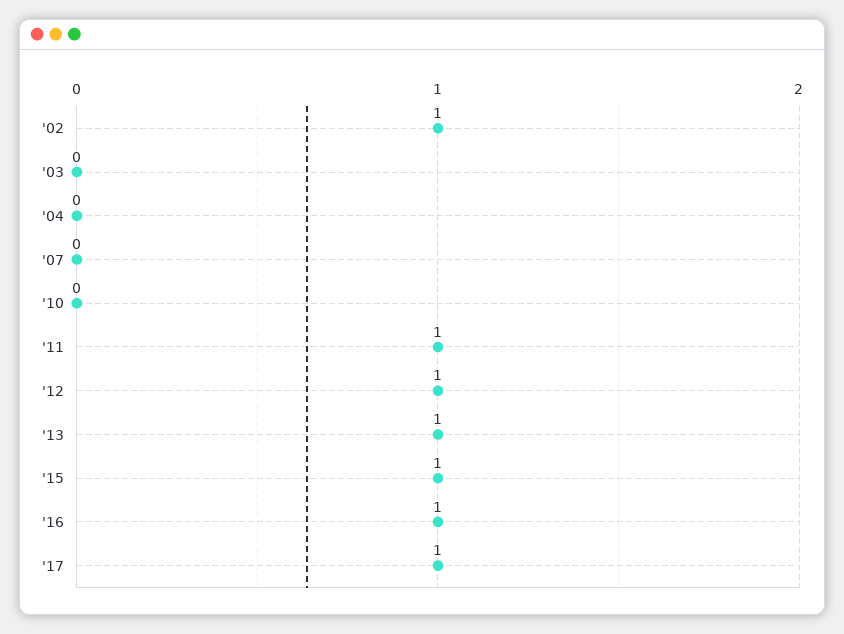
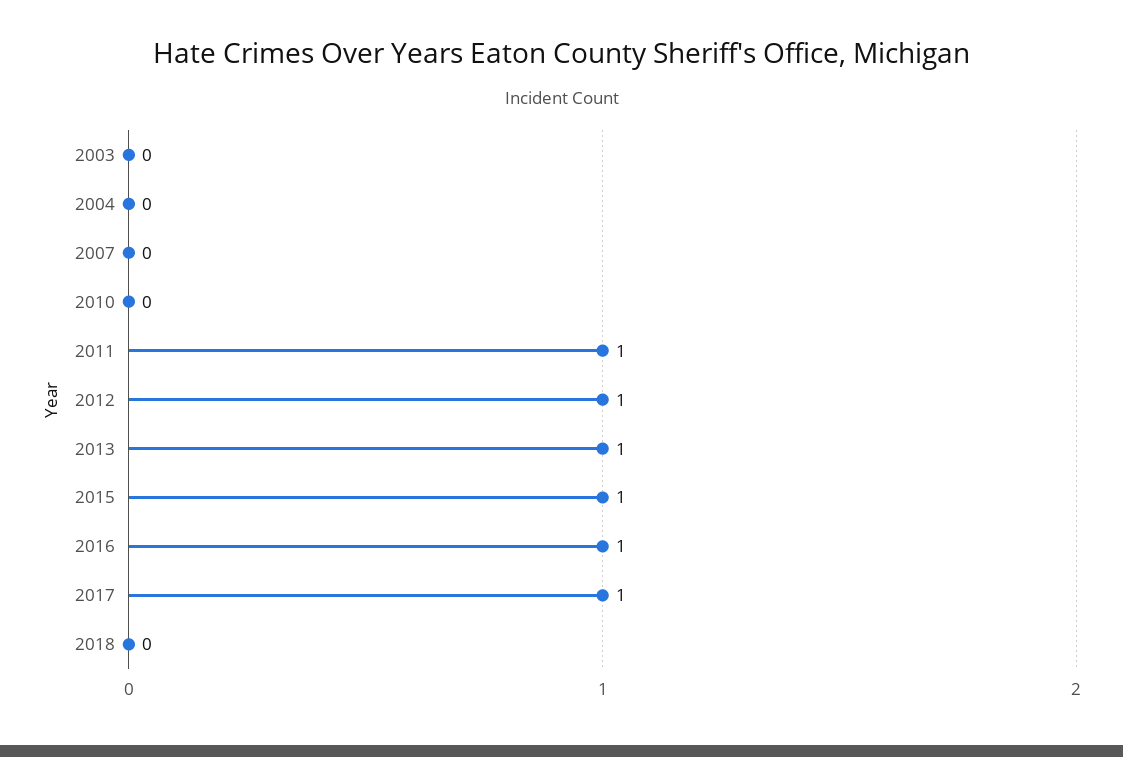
'02: 1 -> none
2018: none -> 0

